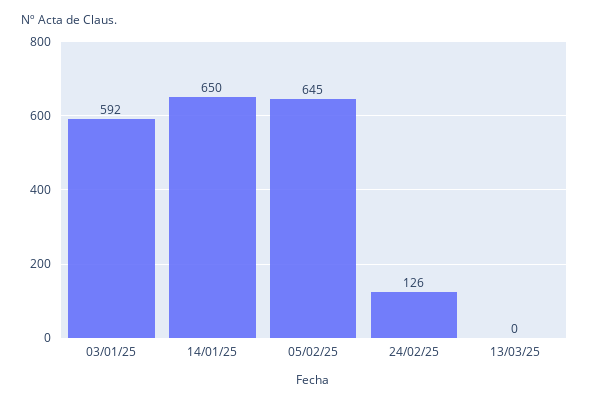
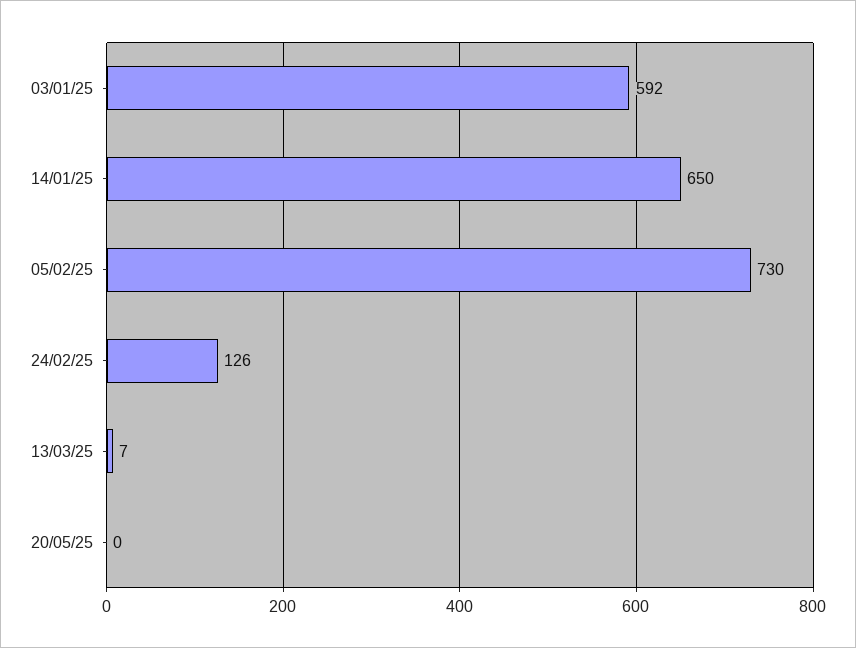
05/02/25: 645 -> 730
13/03/25: 0 -> 7
20/05/25: none -> 0

